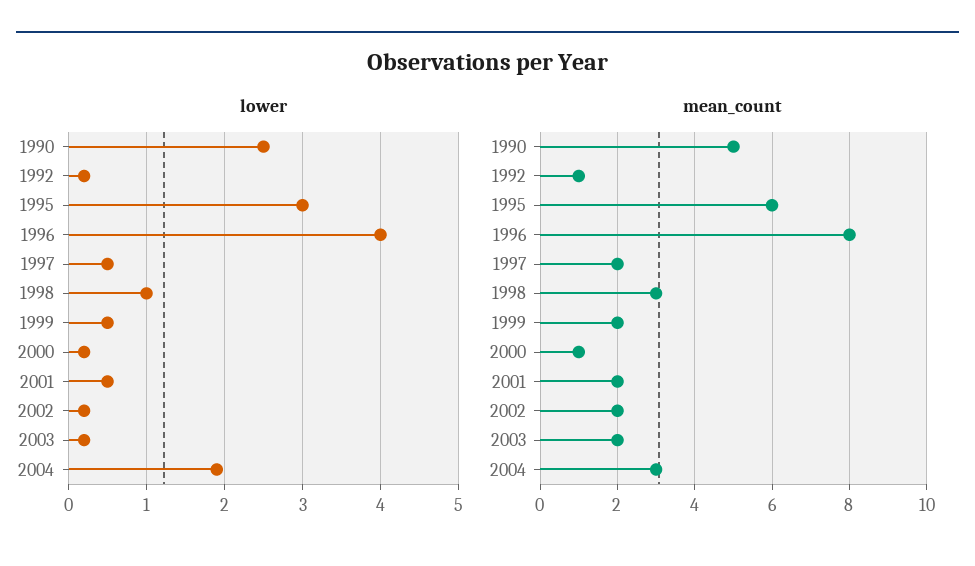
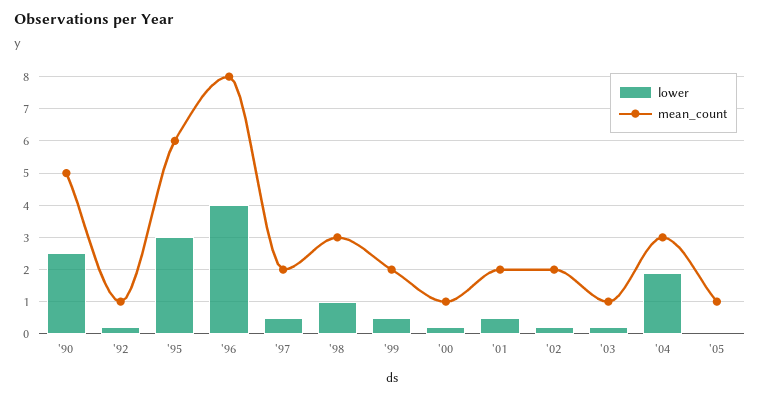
mean_count, 2003: 2 -> 1
lower, '05: none -> 0
mean_count, '05: none -> 1

